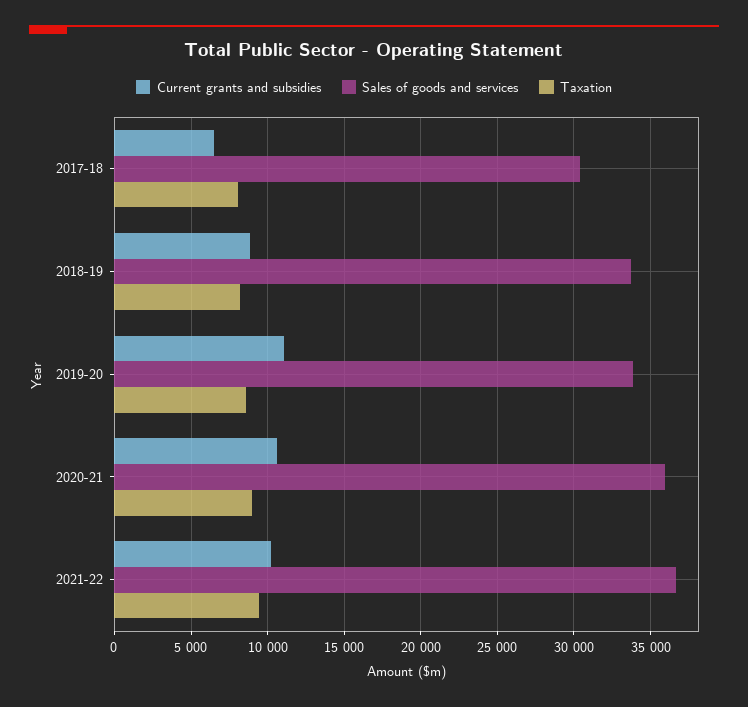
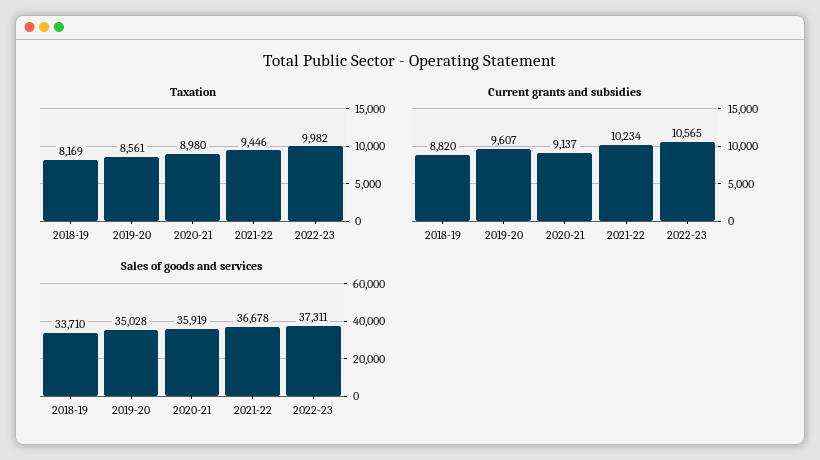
Current grants and subsidies, 2017-18: 6500 -> none
Sales of goods and services, 2017-18: 30500 -> none
Taxation, 2017-18: 8000 -> none
Current grants and subsidies, 2019-20: 11000 -> 9607
Sales of goods and services, 2019-20: 34000 -> 35028
Current grants and subsidies, 2020-21: 10500 -> 9137
Taxation, 2022-23: none -> 9982
Current grants and subsidies, 2022-23: none -> 10565
Sales of goods and services, 2022-23: none -> 37311

